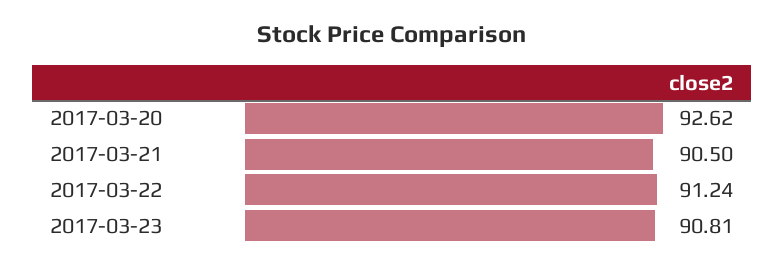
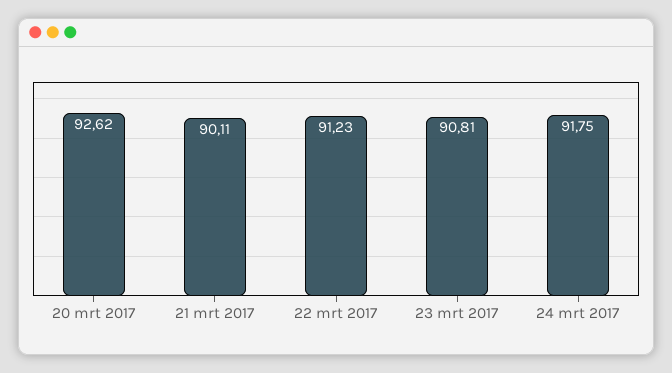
2017-03-21: 90.5 -> 90.11
2017-03-22: 91.24 -> 91.23
24 mrt 2017: none -> 91.75

